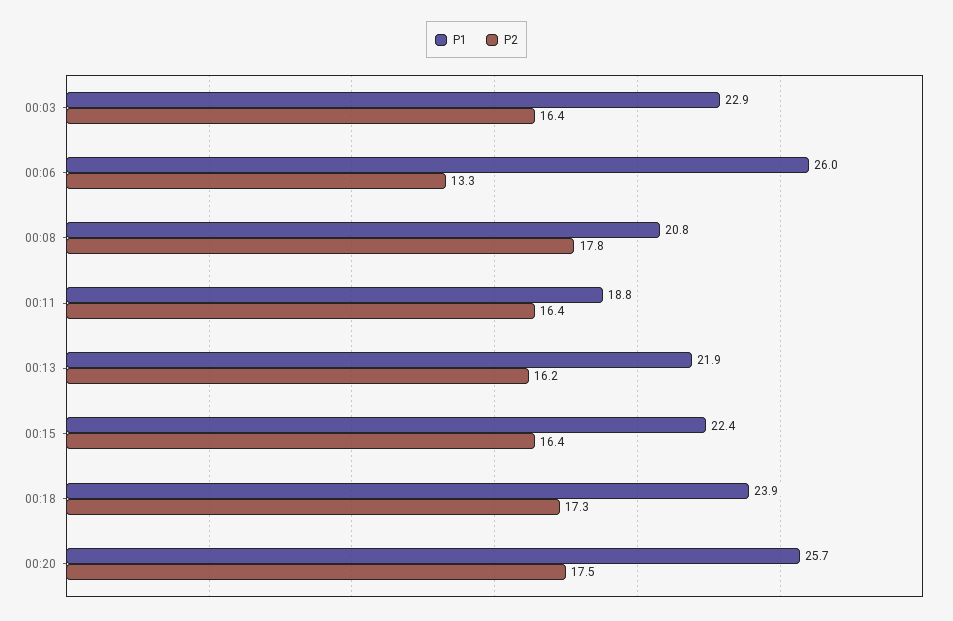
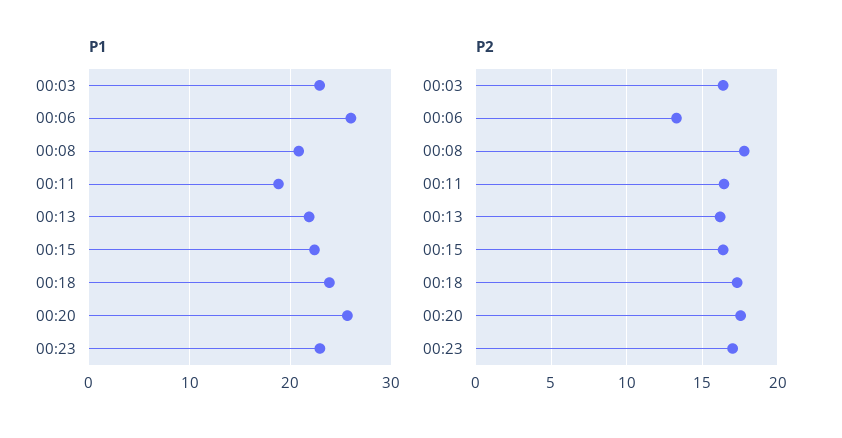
P1, 00:23: none -> 23
P2, 00:23: none -> 17

